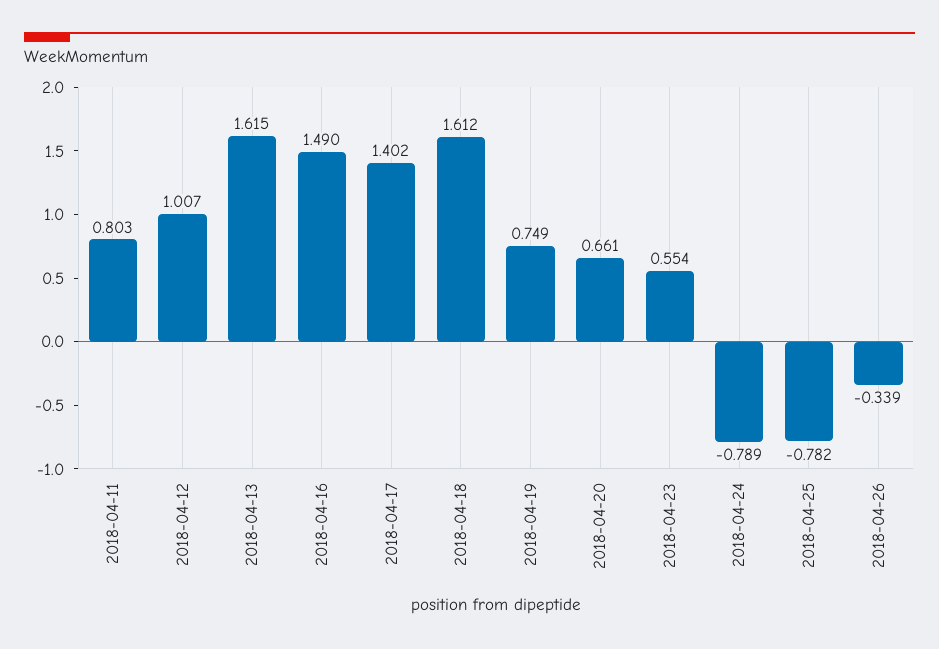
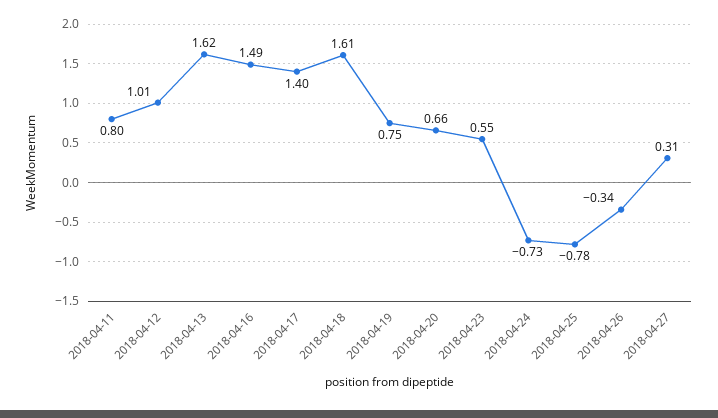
2018-04-24: -0.789 -> -0.73
2018-04-27: none -> 0.31

